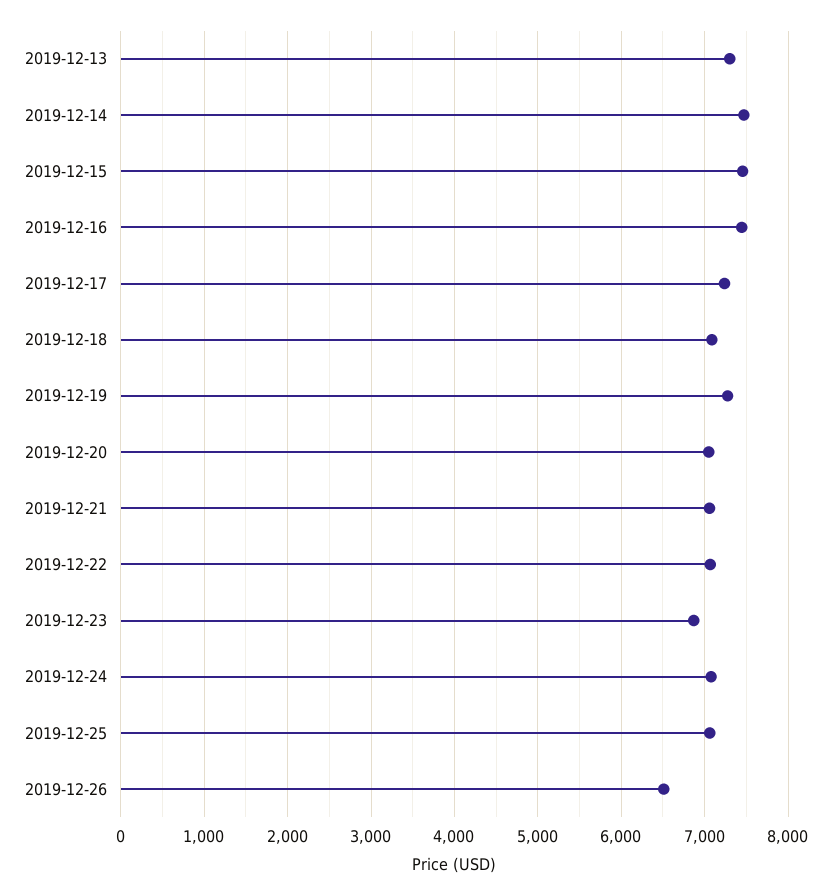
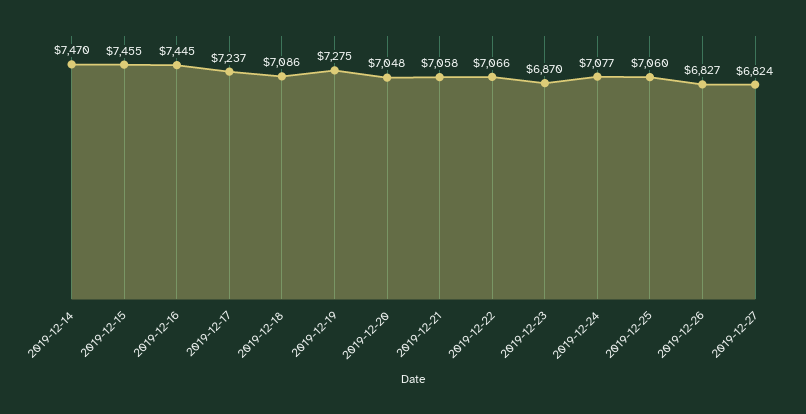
2019-12-13: 7300 -> none
2019-12-26: 6500 -> 6827
2019-12-27: none -> 6824

